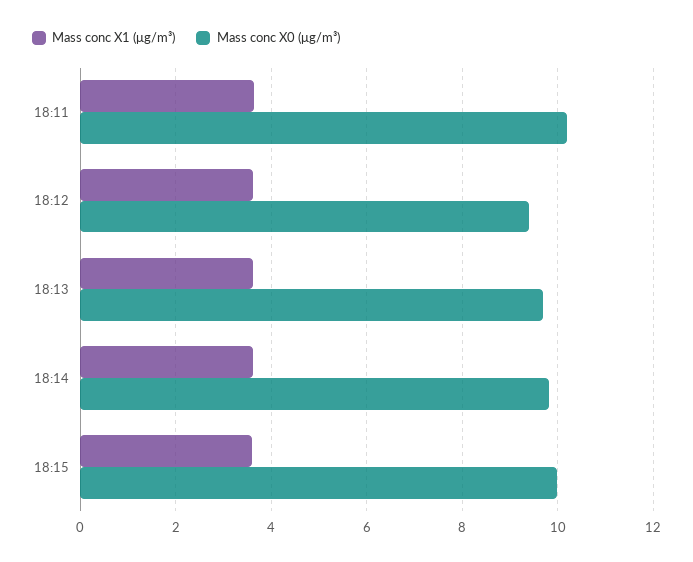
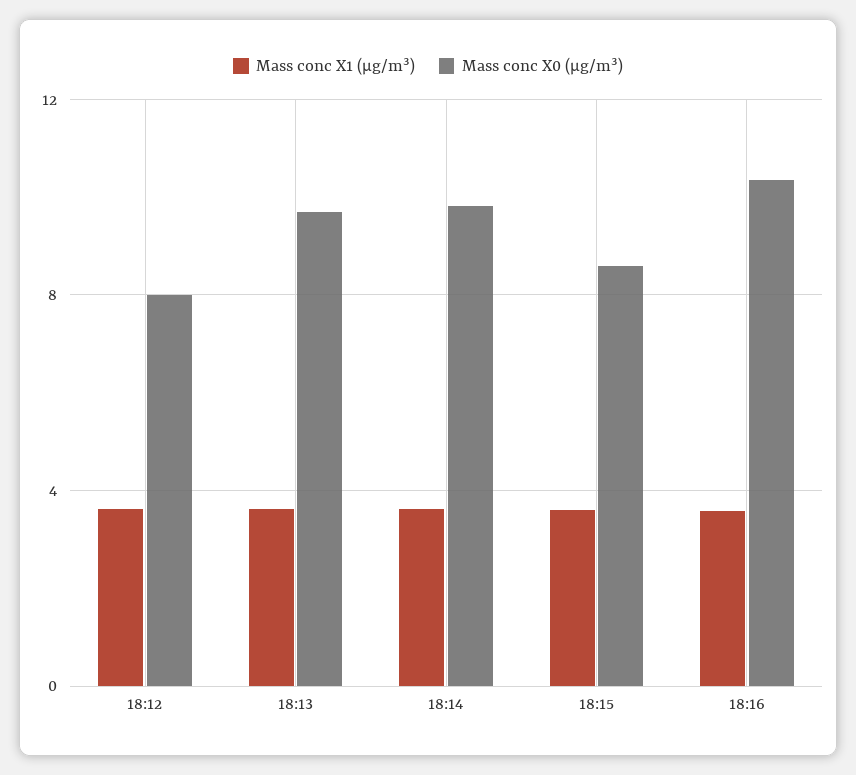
Mass conc X1 (μg/m³), 18:11: 3.6 -> none
Mass conc X0 (μg/m³), 18:11: 10.2 -> none
Mass conc X0 (μg/m³), 18:12: 9.4 -> 8
Mass conc X0 (μg/m³), 18:15: 10 -> 8.5
Mass conc X1 (μg/m³), 18:16: none -> 3.5
Mass conc X0 (μg/m³), 18:16: none -> 10.5

